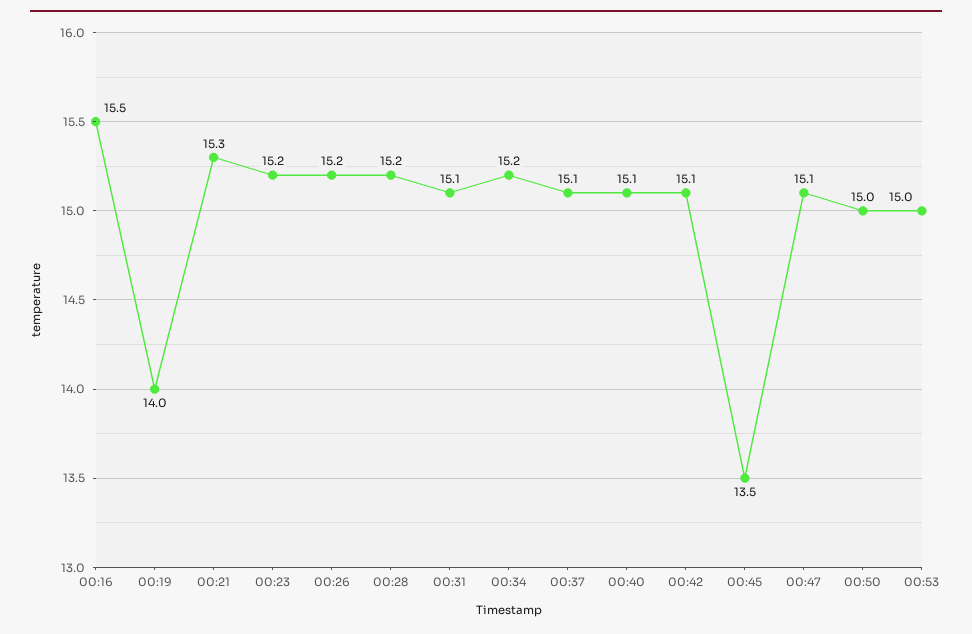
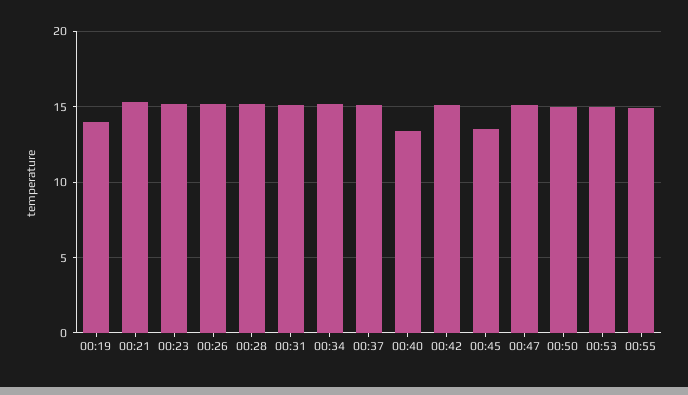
00:16: 15.5 -> none
00:40: 15.1 -> 13.5
00:55: none -> 15

